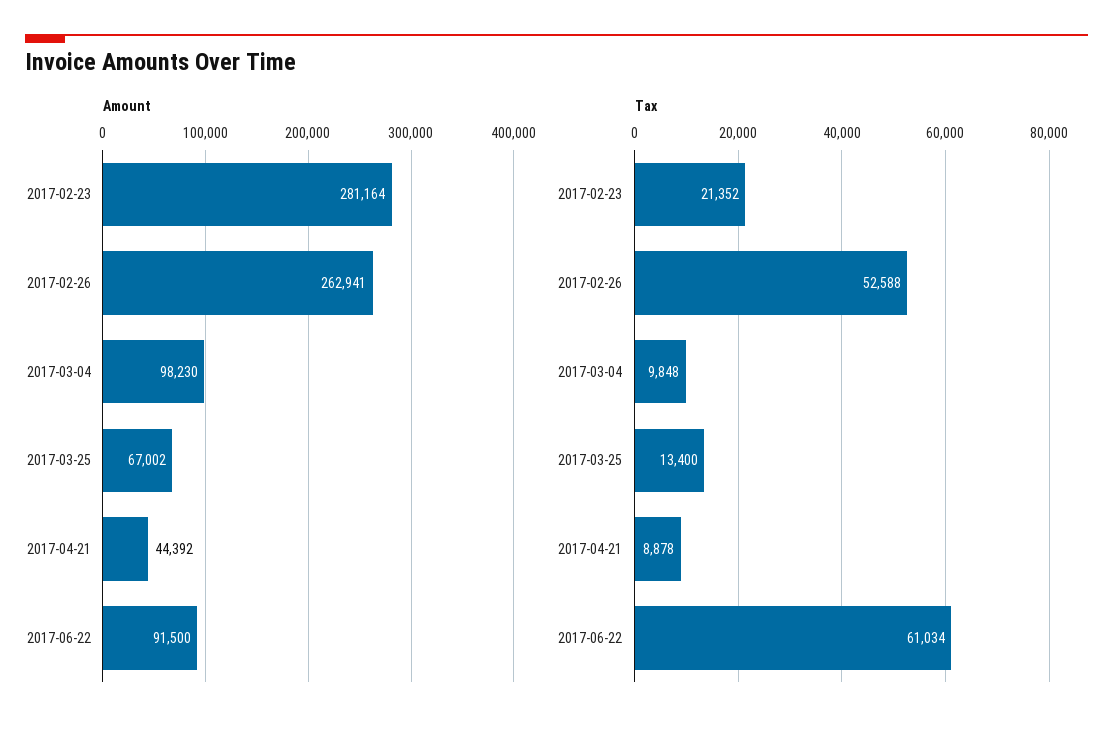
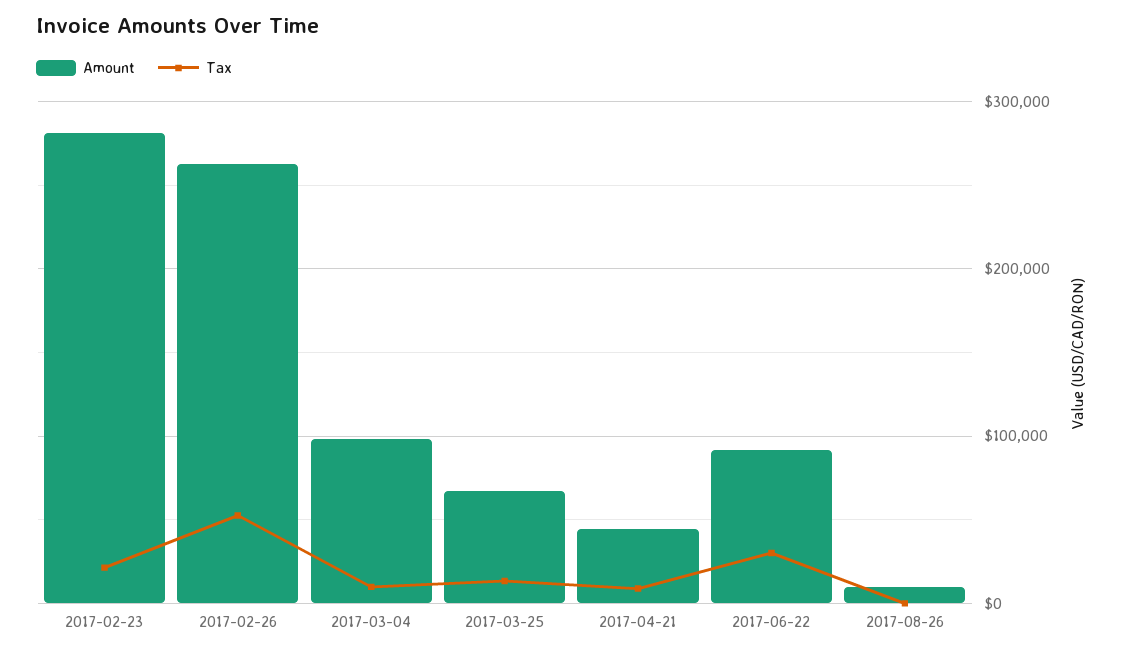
Tax, 2017-06-22: 61034 -> 30000
Amount, 2017-08-26: none -> 10000
Tax, 2017-08-26: none -> 0

